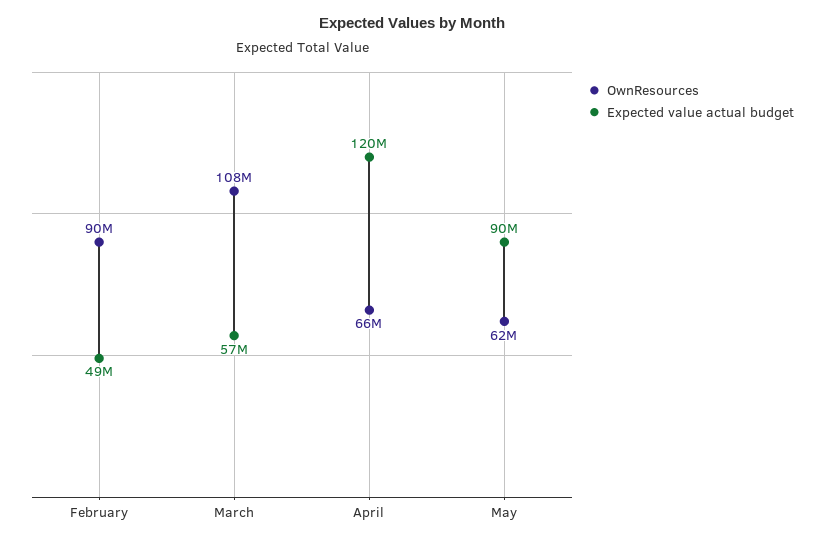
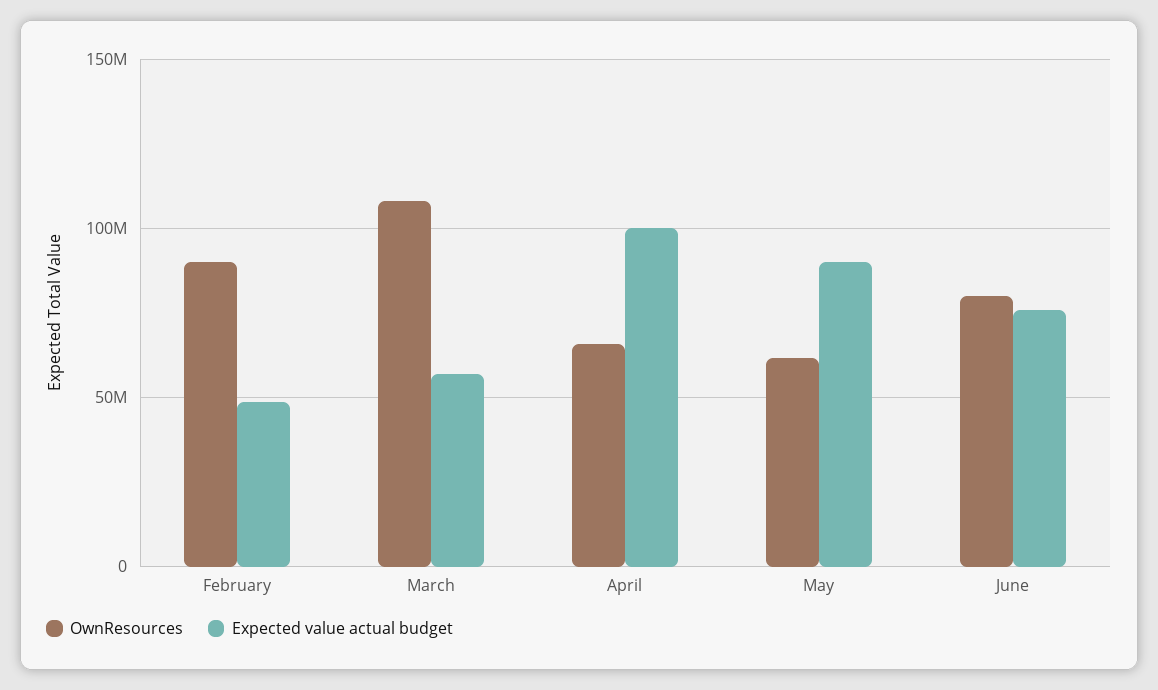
Expected value actual budget, April: 120000000 -> 100000000
OwnResources, June: none -> 80000000
Expected value actual budget, June: none -> 75000000

